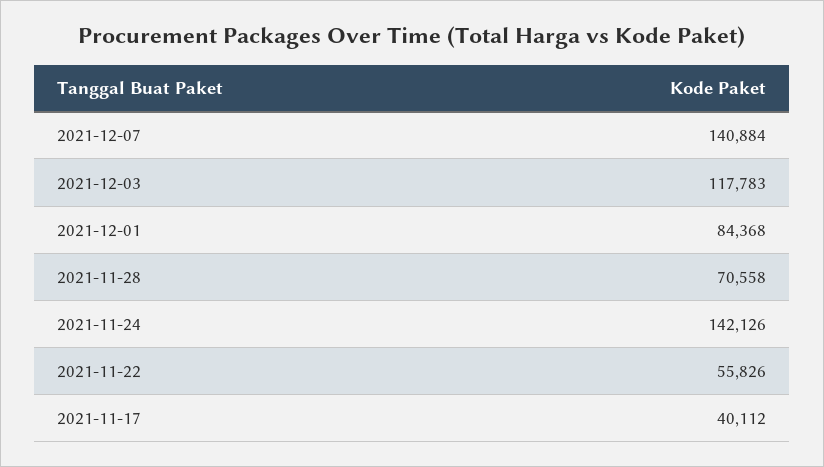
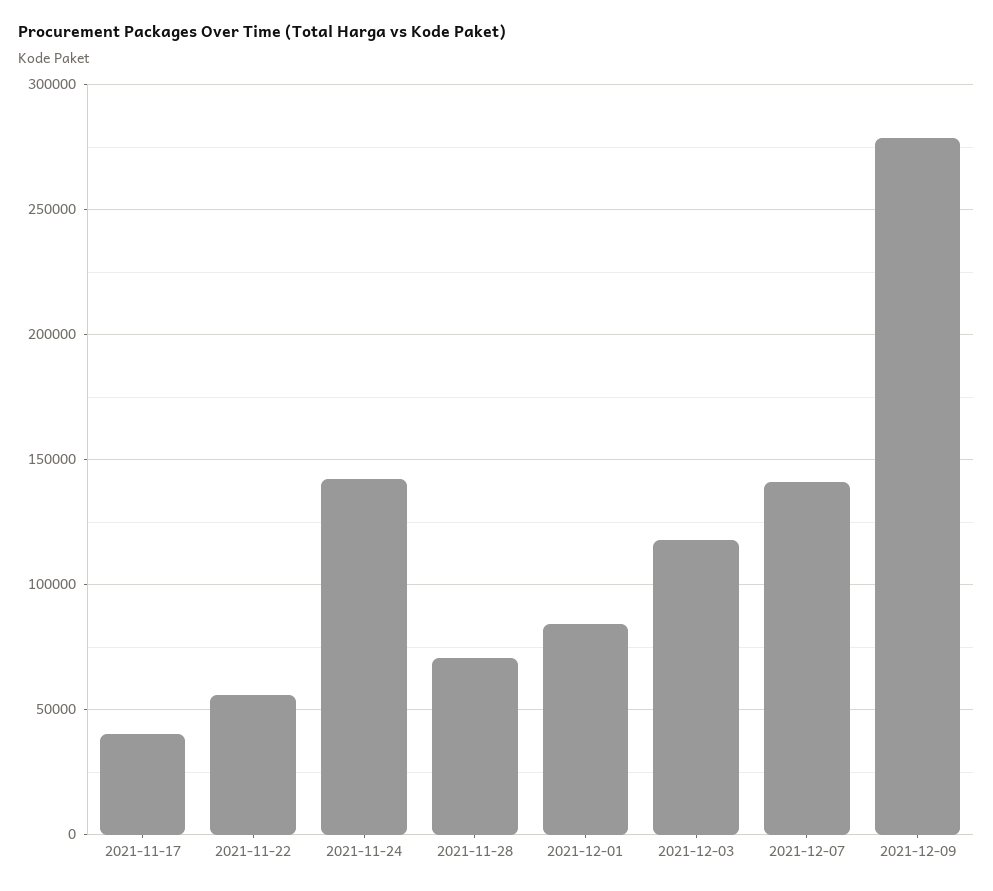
2021-12-09: none -> 280000

